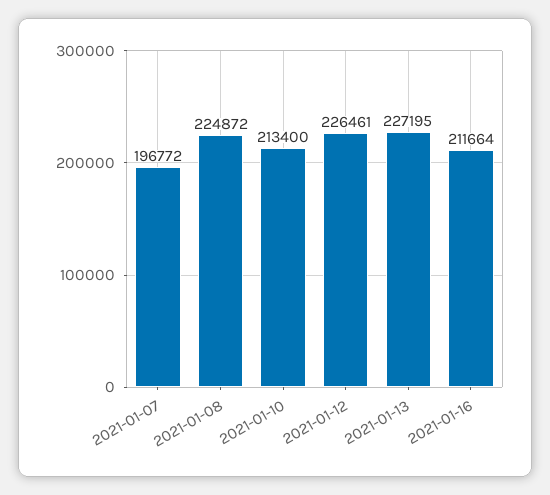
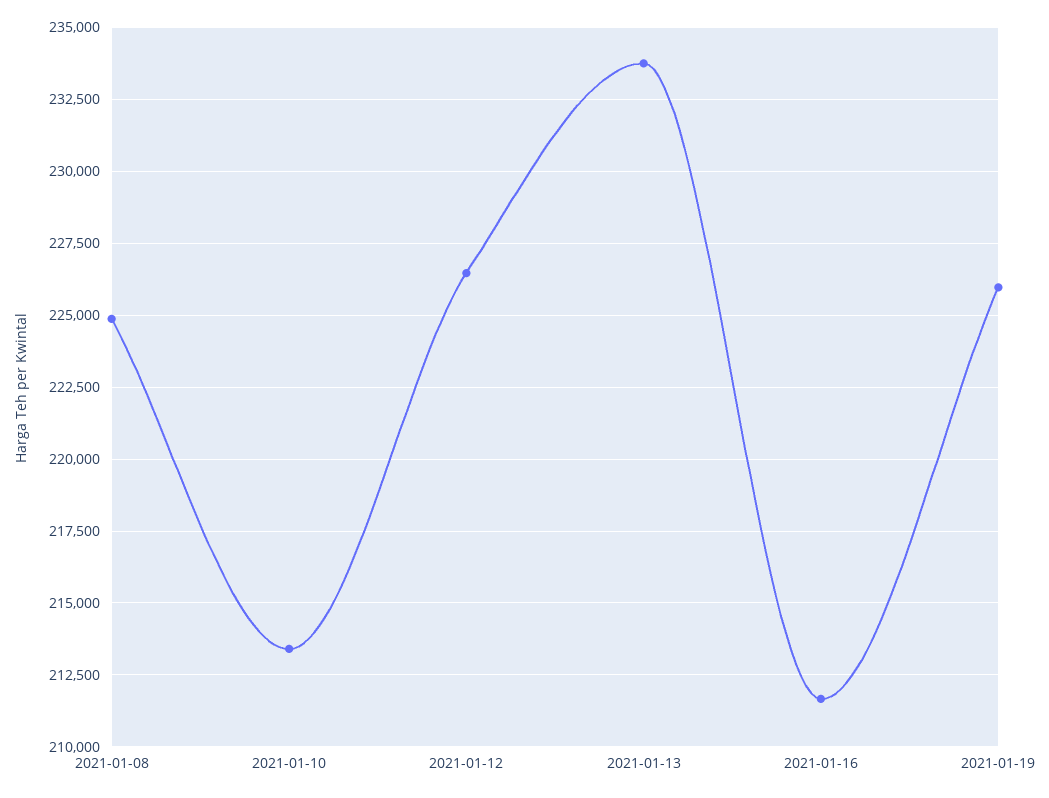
2021-01-07: 196772 -> none
2021-01-13: 227195 -> 233750
2021-01-19: none -> 226000

